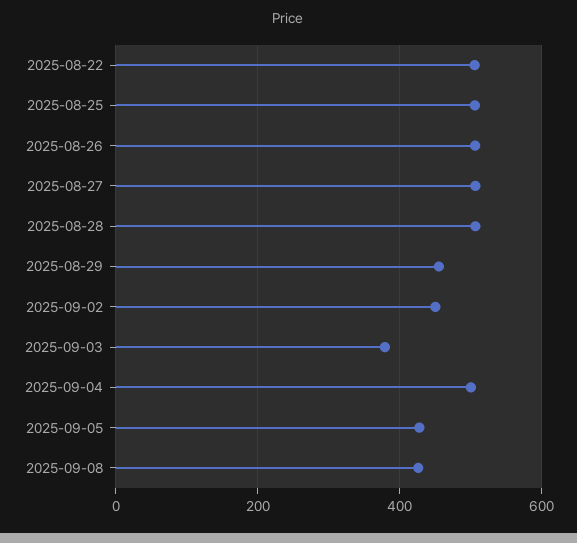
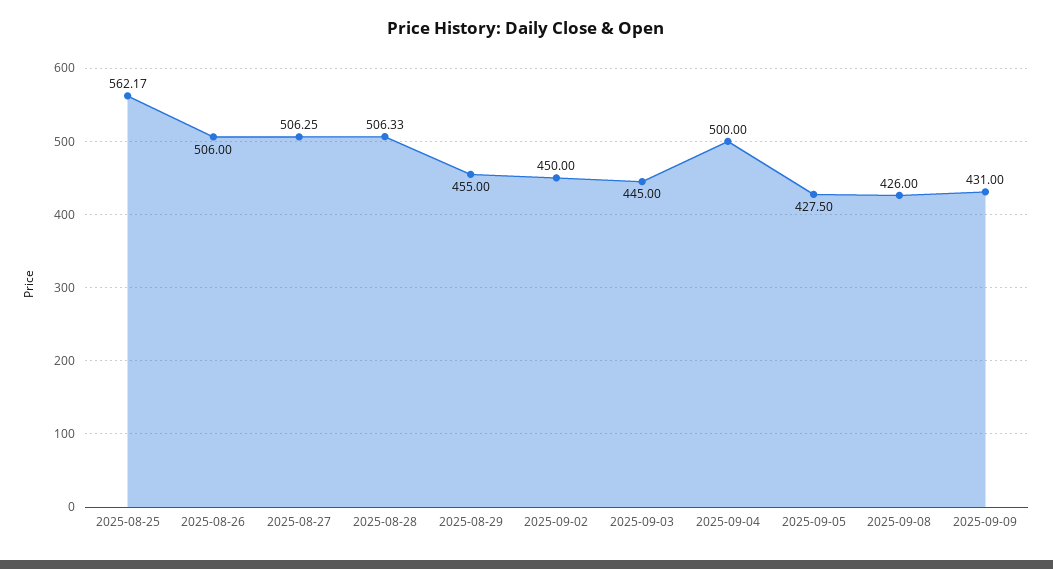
2025-08-22: 500 -> none
2025-08-25: 500 -> 562.17
2025-09-03: 380 -> 445
2025-09-09: none -> 431

